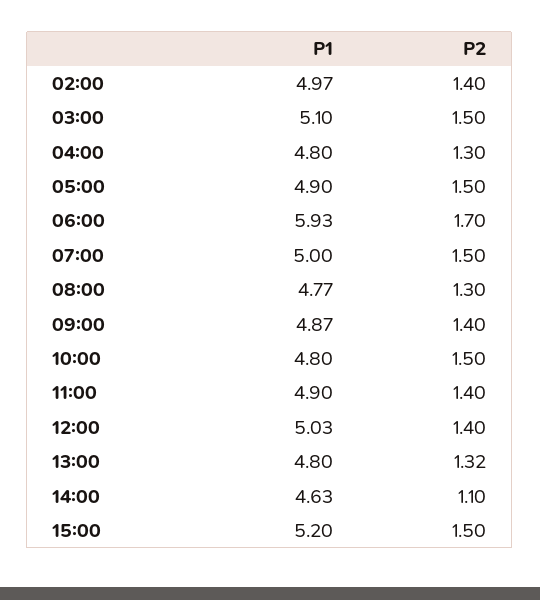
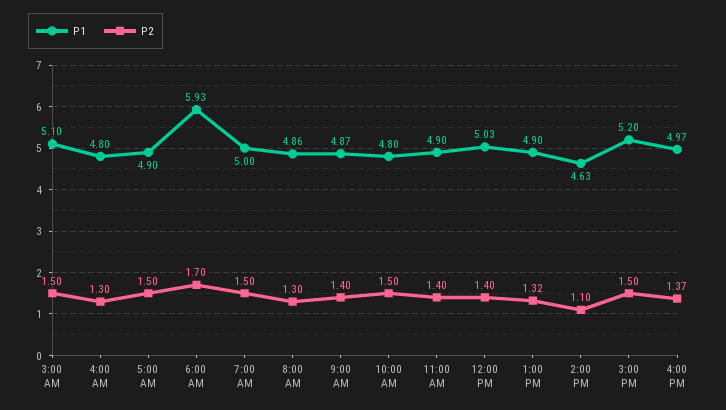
P1, 02:00: 4.97 -> none
P2, 02:00: 1.4 -> none
P1, 08:00: 4.77 -> 4.86
P1, 13:00: 4.8 -> 4.9
P1, 4:00 PM: none -> 4.97
P2, 4:00 PM: none -> 1.37

